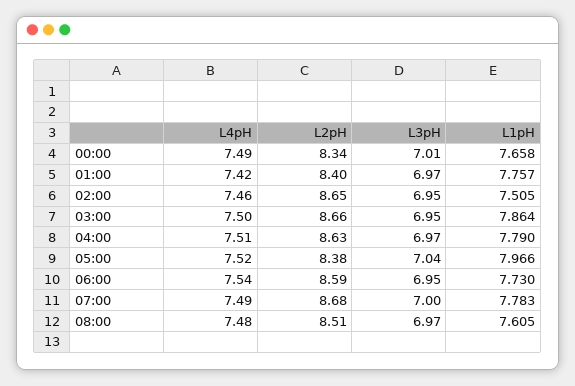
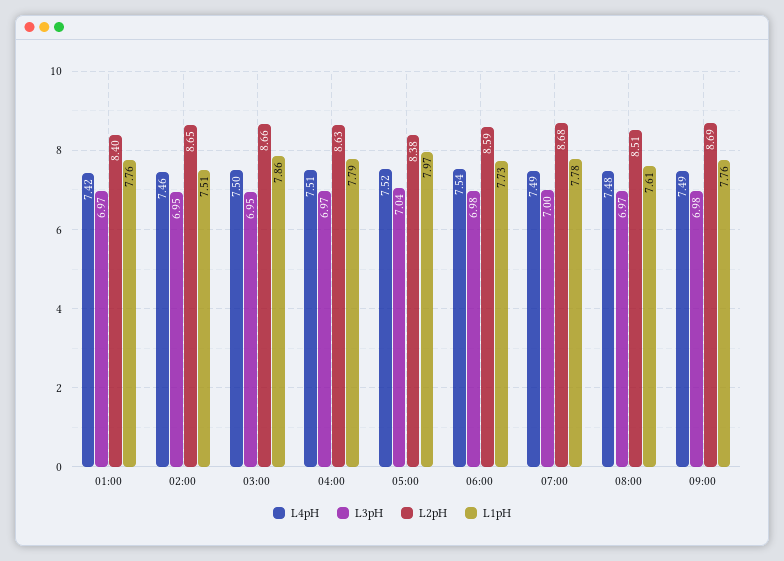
L4pH, 00:00: 7.49 -> none
L2pH, 00:00: 8.34 -> none
L3pH, 00:00: 7.01 -> none
L1pH, 00:00: 7.658 -> none
L3pH, 06:00: 6.95 -> 6.98
L4pH, 09:00: none -> 7.49
L3pH, 09:00: none -> 6.98
L2pH, 09:00: none -> 8.69
L1pH, 09:00: none -> 7.76

